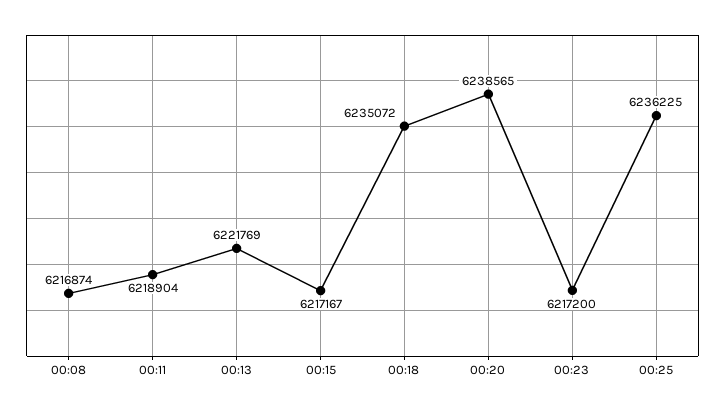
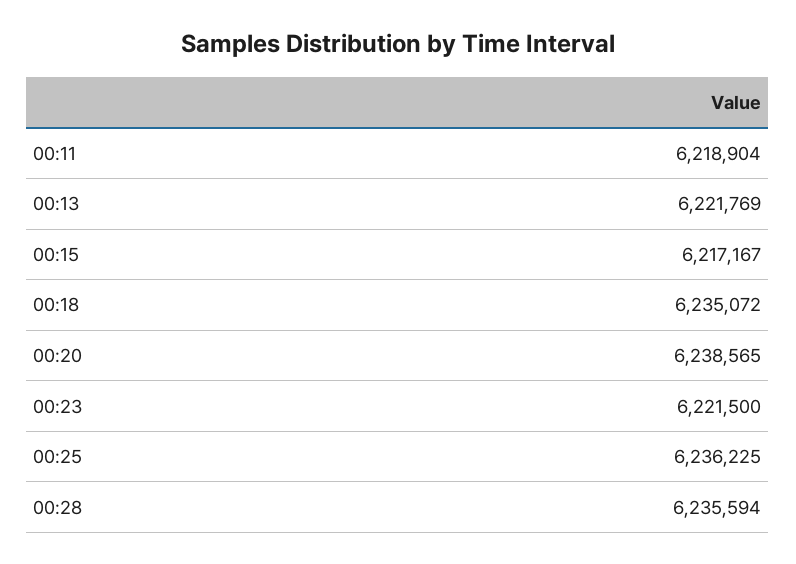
00:08: 6216874 -> none
00:23: 6217200 -> 6221500
00:28: none -> 6235594

